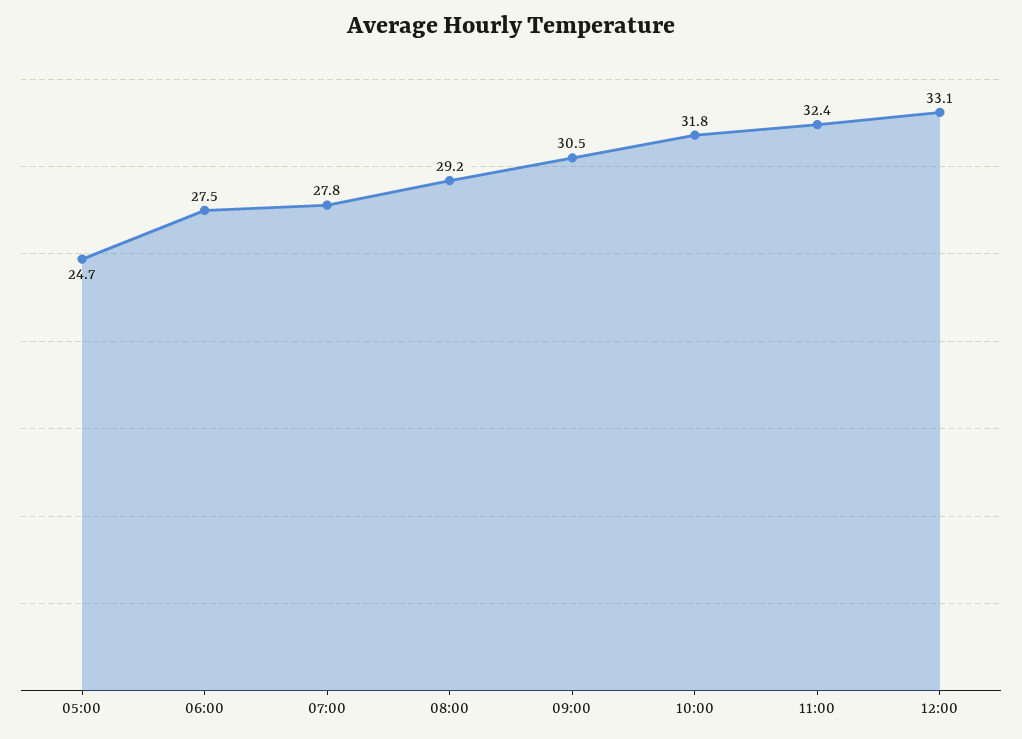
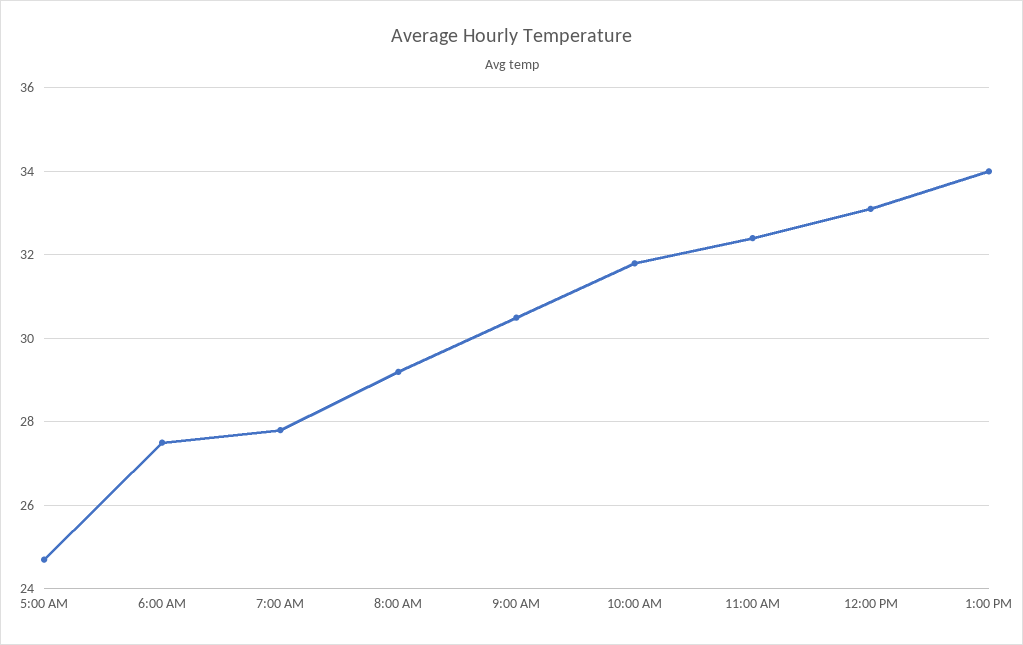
1:00 PM: none -> 34

